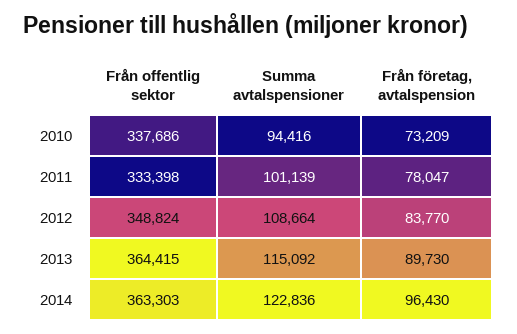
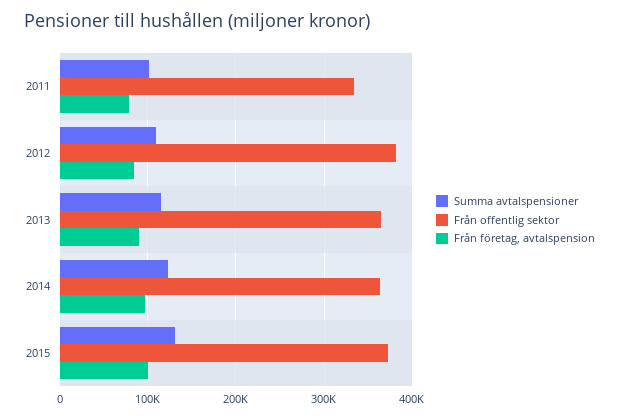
Från offentlig sektor, 2010: 337686 -> none
Summa avtalspensioner, 2010: 94416 -> none
Från företag, avtalspension, 2010: 73209 -> none
Från offentlig sektor, 2012: 348824 -> 380000
Summa avtalspensioner, 2015: none -> 130000
Från offentlig sektor, 2015: none -> 370000
Från företag, avtalspension, 2015: none -> 100000

